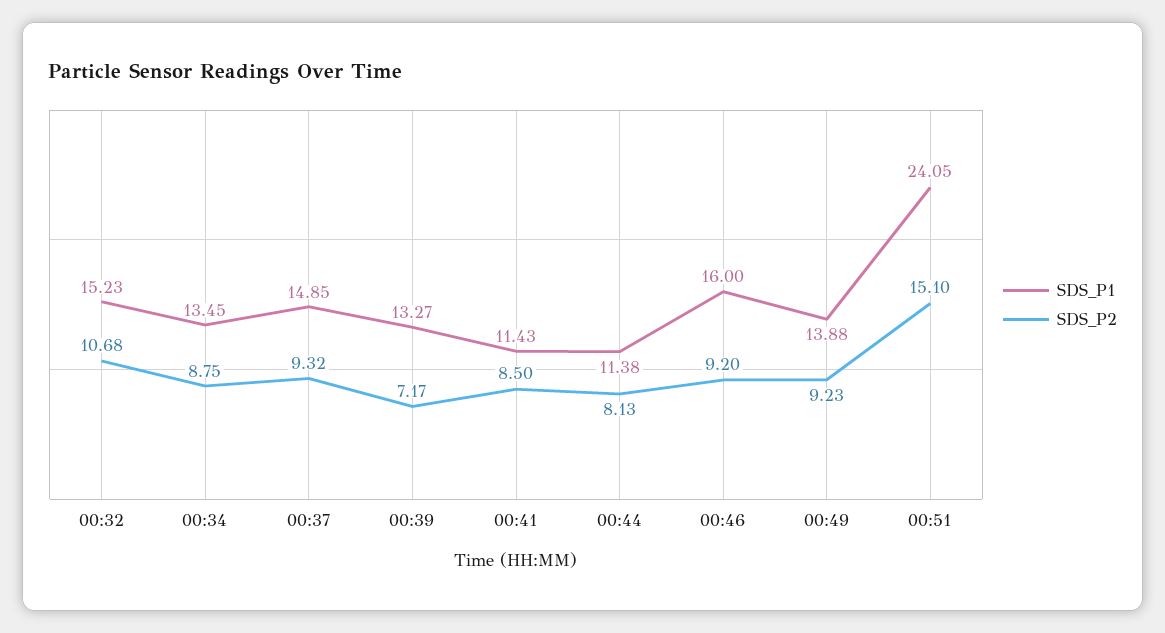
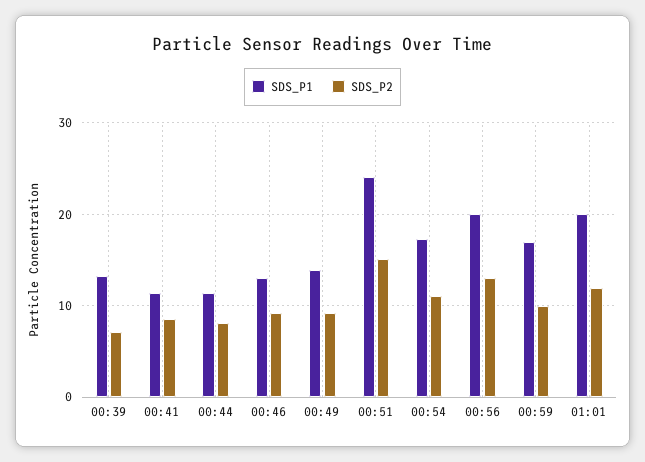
SDS_P1, 00:32: 15.23 -> none
SDS_P2, 00:32: 10.68 -> none
SDS_P1, 00:34: 13.45 -> none
SDS_P2, 00:34: 8.75 -> none
SDS_P1, 00:37: 14.85 -> none
SDS_P2, 00:37: 9.32 -> none
SDS_P1, 00:46: 16 -> 13
SDS_P1, 00:54: none -> 17
SDS_P2, 00:54: none -> 11
SDS_P1, 00:56: none -> 20
SDS_P2, 00:56: none -> 13
SDS_P1, 00:59: none -> 17
SDS_P2, 00:59: none -> 10
SDS_P1, 01:01: none -> 20
SDS_P2, 01:01: none -> 12

